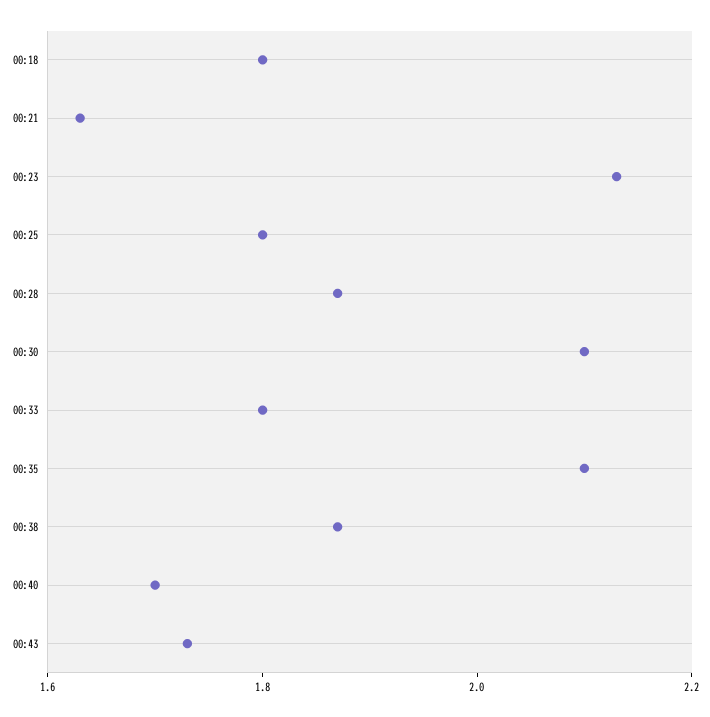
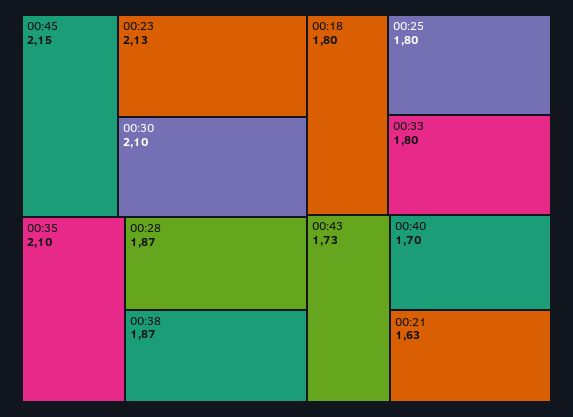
00:45: none -> 2.15

